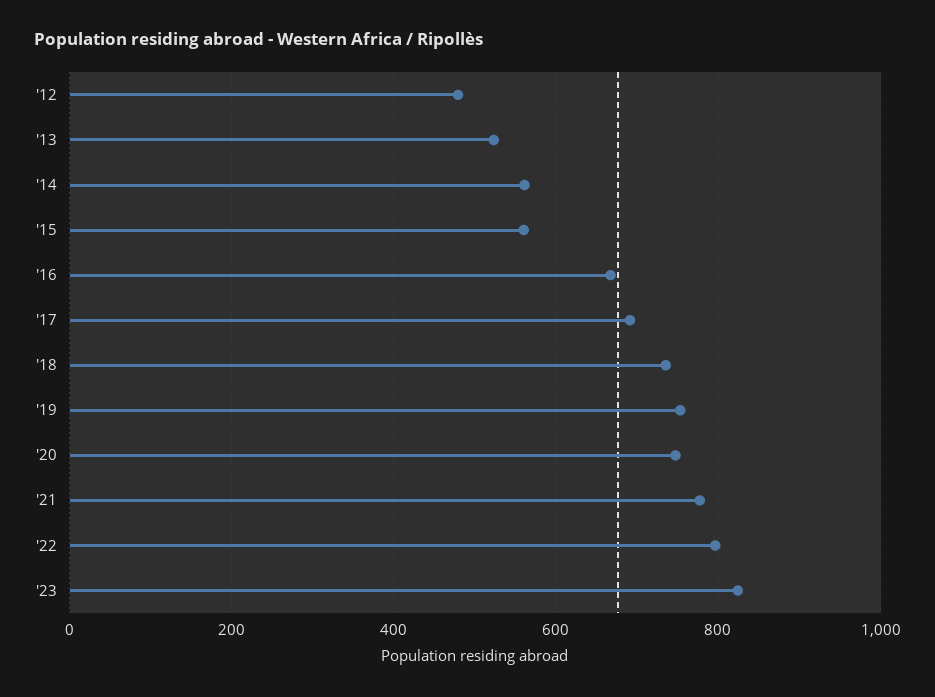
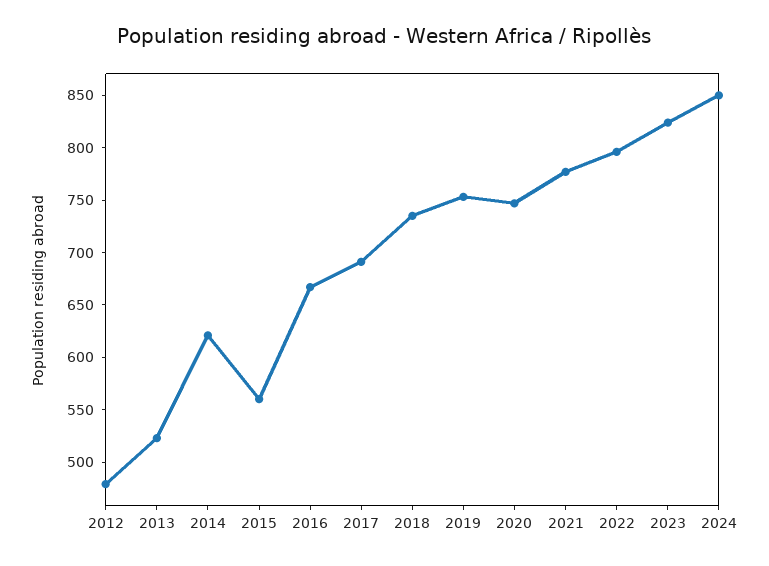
'14: 560 -> 620
2024: none -> 850

